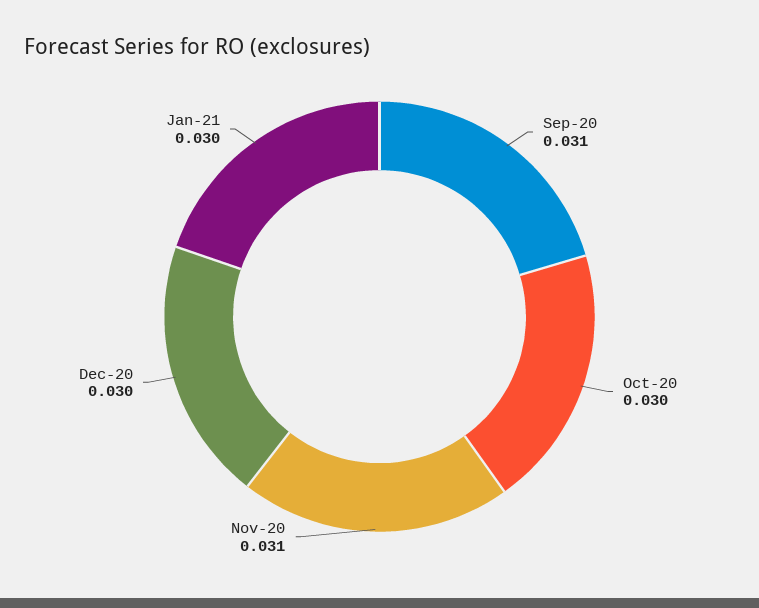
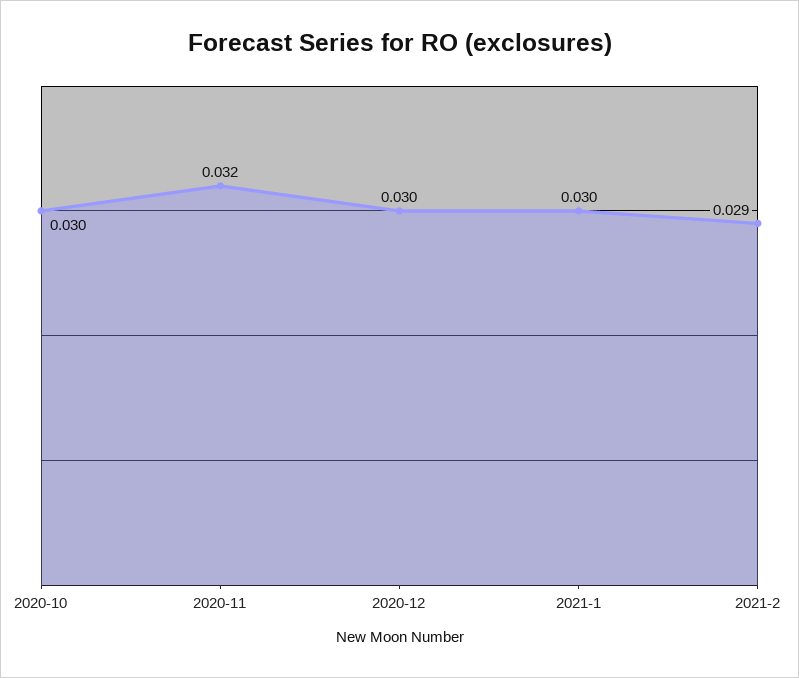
Sep-20: 0.031 -> none
Nov-20: 0.031 -> 0.032
2021-2: none -> 0.029

